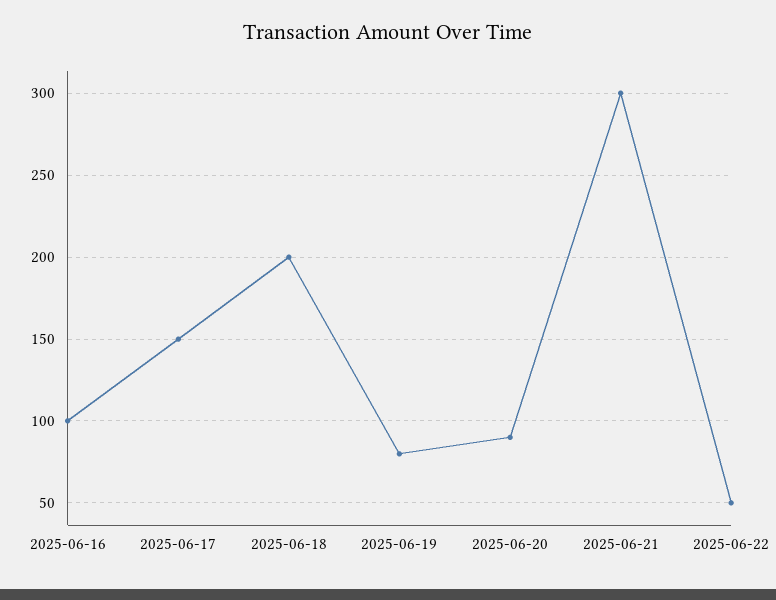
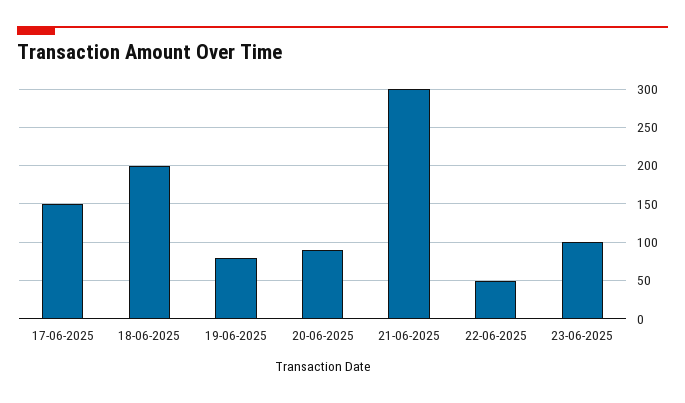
2025-06-16: 100 -> none
23-06-2025: none -> 100

